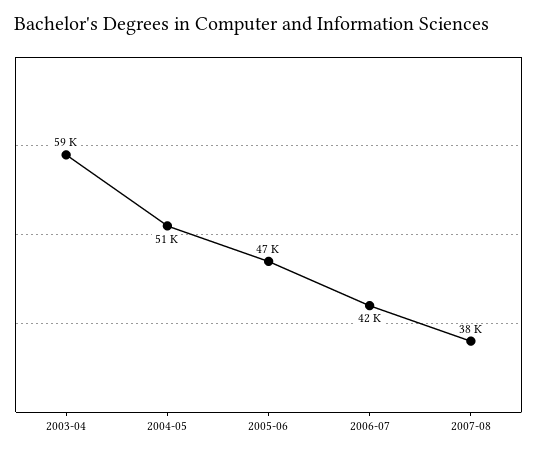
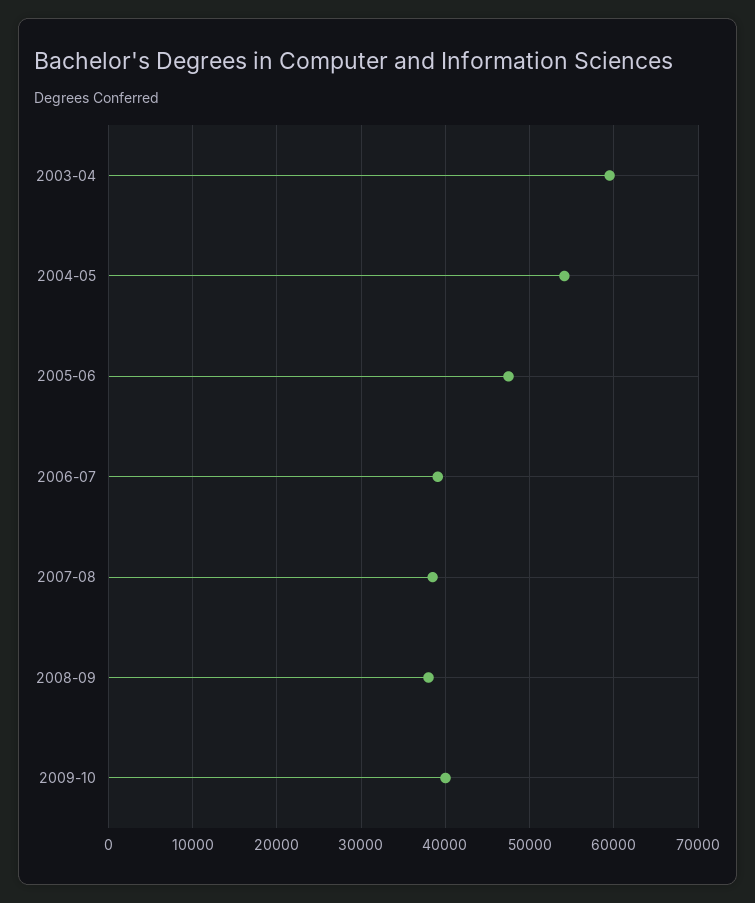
2004-05: 51000 -> 54000
2006-07: 42000 -> 39000
2008-09: none -> 38000
2009-10: none -> 40000

